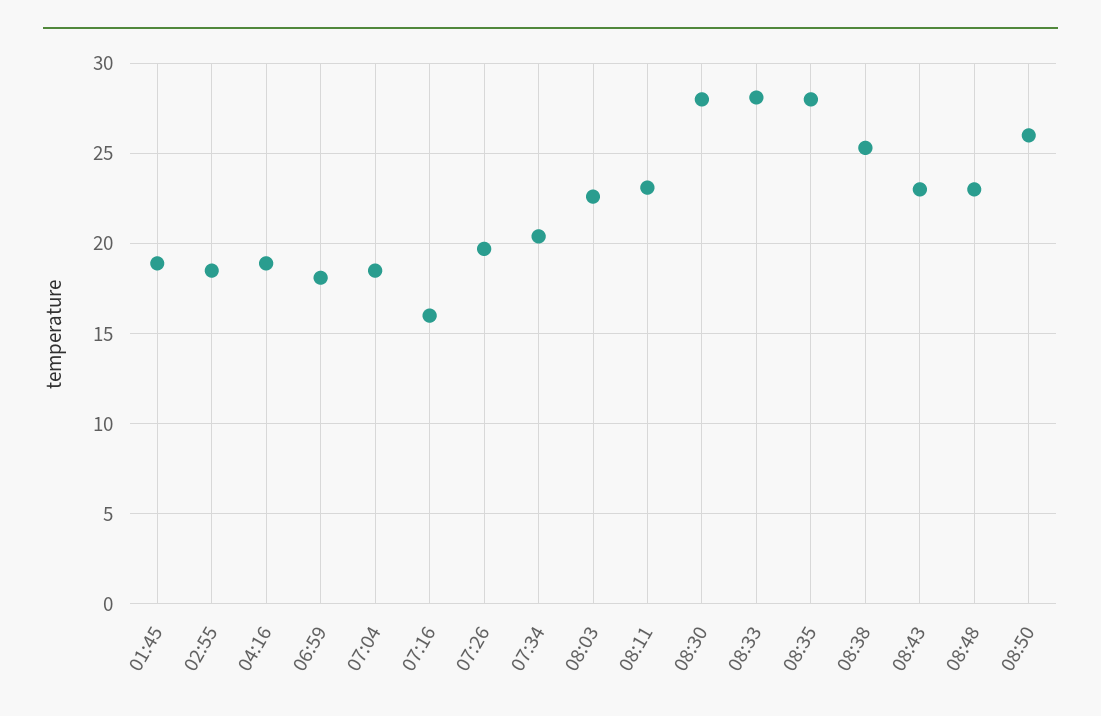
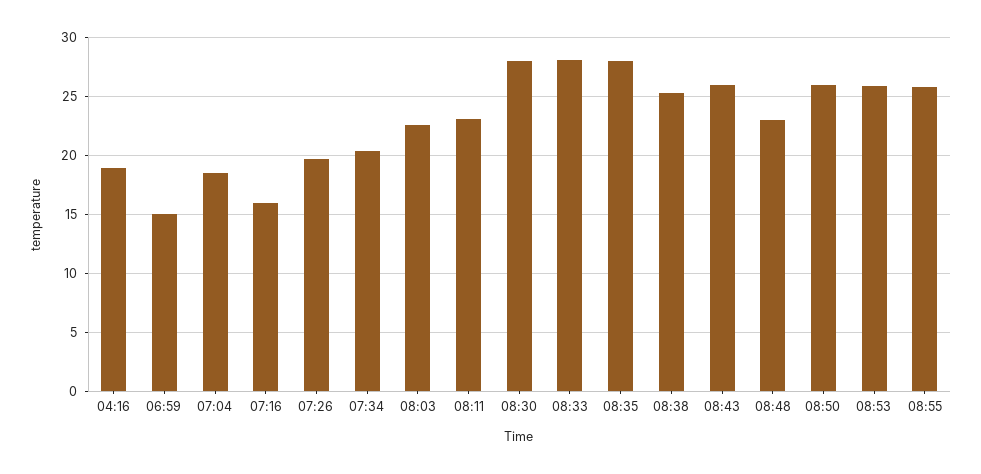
01:45: 19 -> none
02:55: 18.5 -> none
06:59: 18 -> 15
08:43: 23 -> 26
08:53: none -> 26
08:55: none -> 26

